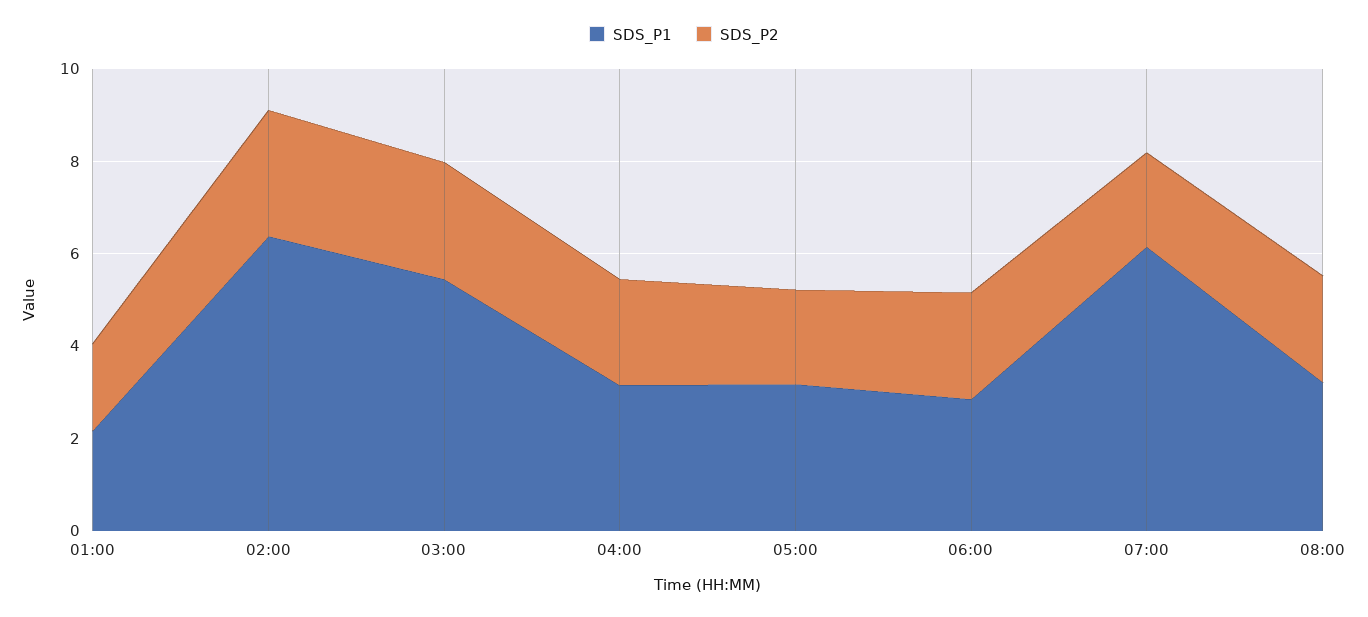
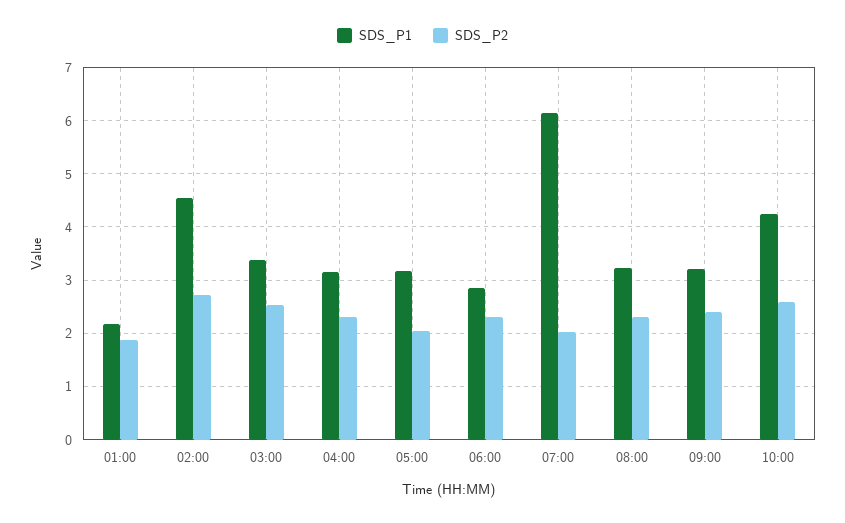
SDS_P1, 02:00: 6.5 -> 4.6
SDS_P1, 03:00: 5.5 -> 3.4
SDS_P1, 09:00: none -> 3.2
SDS_P2, 09:00: none -> 2.4
SDS_P1, 10:00: none -> 4.2
SDS_P2, 10:00: none -> 2.6

